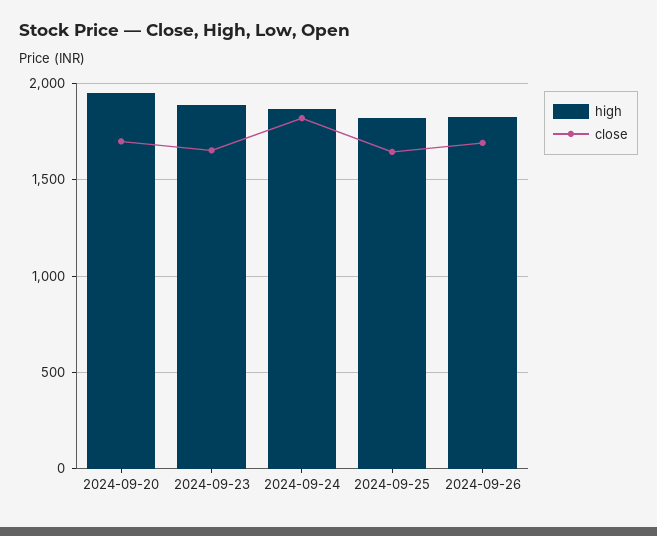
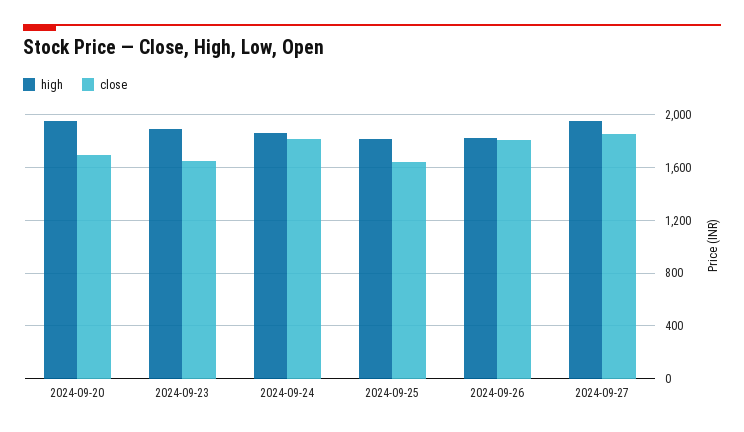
close, 2024-09-26: 1700 -> 1800
high, 2024-09-27: none -> 1950
close, 2024-09-27: none -> 1850

